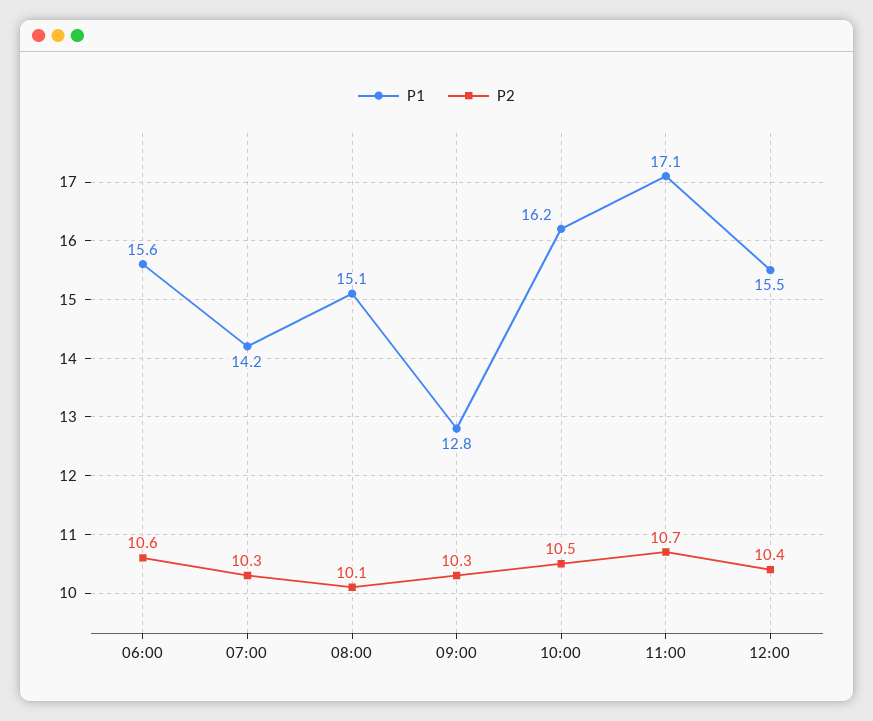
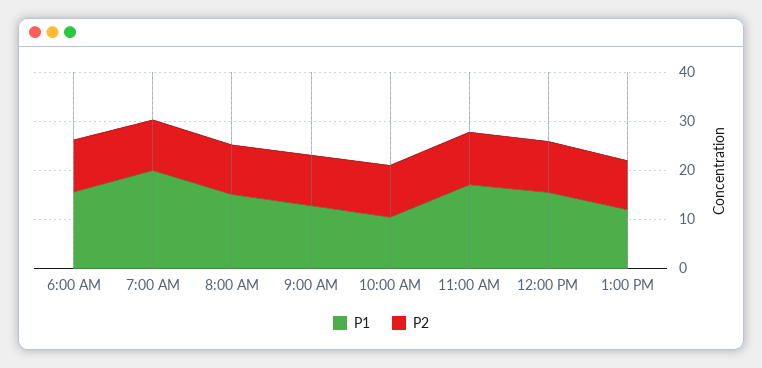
P1, 07:00: 14.2 -> 20
P1, 10:00: 16.2 -> 10
P1, 1:00 PM: none -> 12
P2, 1:00 PM: none -> 10

